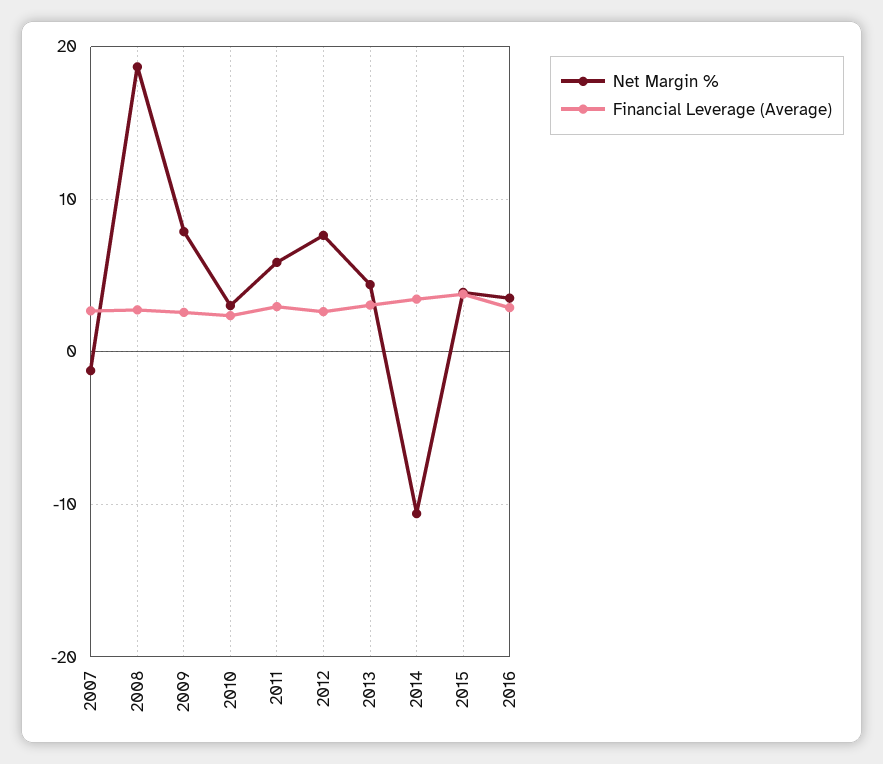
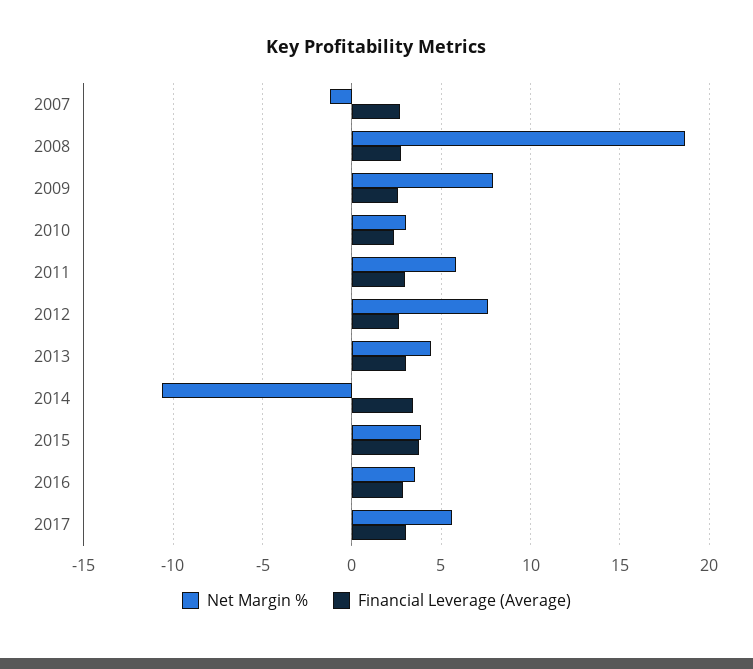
Net Margin %, 2017: none -> 5.5
Financial Leverage (Average), 2017: none -> 3

